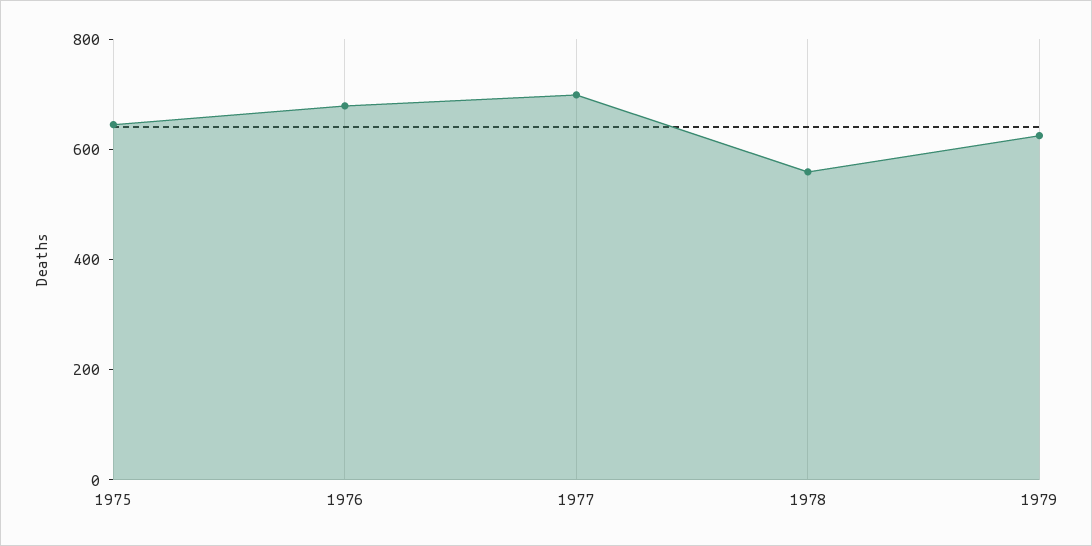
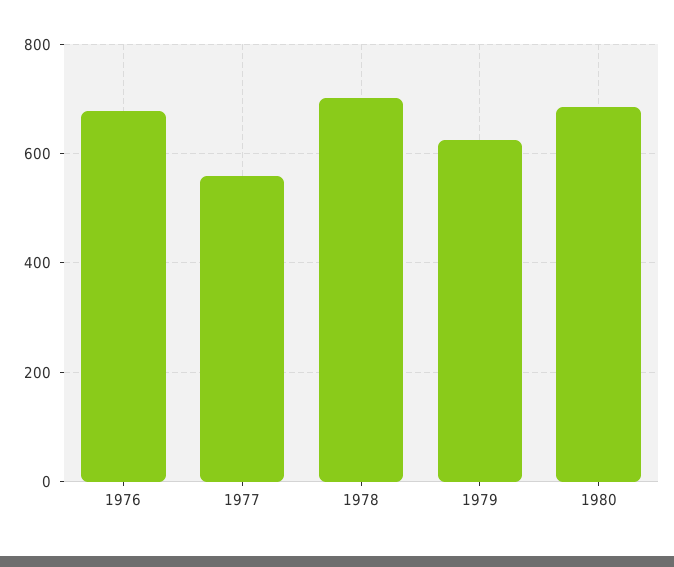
1975: 650 -> none
1977: 700 -> 560
1978: 550 -> 700
1980: none -> 680

